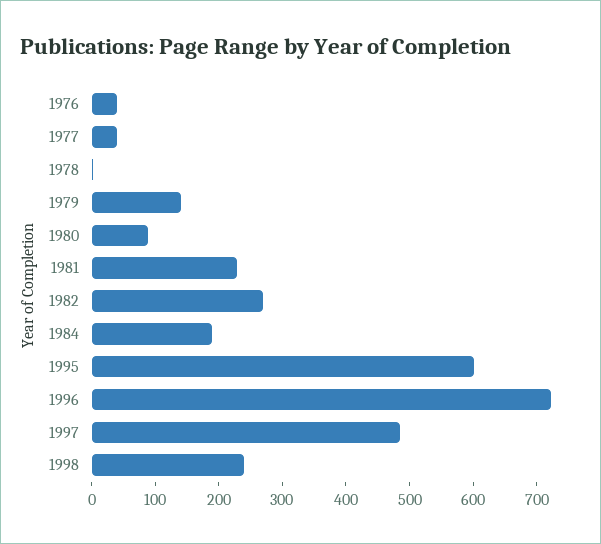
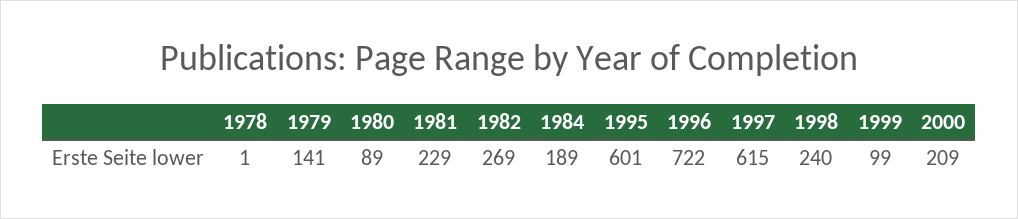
1976: 40 -> none
1977: 40 -> none
1997: 480 -> 615
1999: none -> 99
2000: none -> 209

